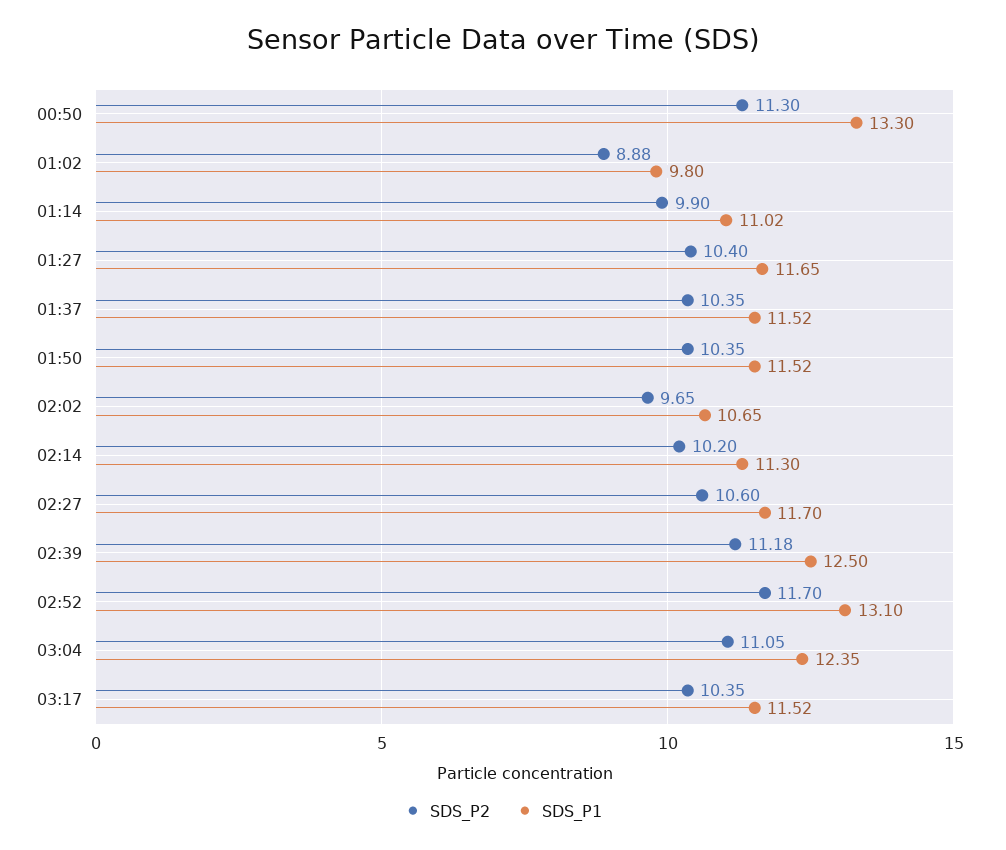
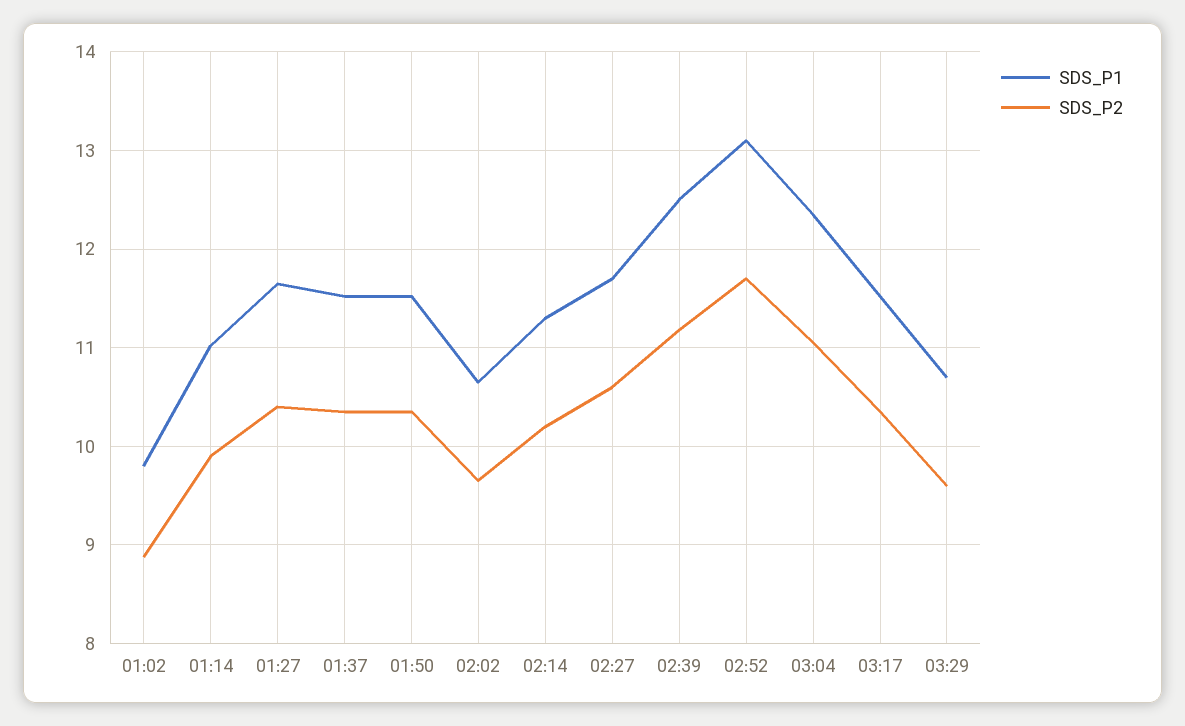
SDS_P2, 00:50: 11.3 -> none
SDS_P1, 00:50: 13.3 -> none
SDS_P1, 03:29: none -> 10.7
SDS_P2, 03:29: none -> 9.6

